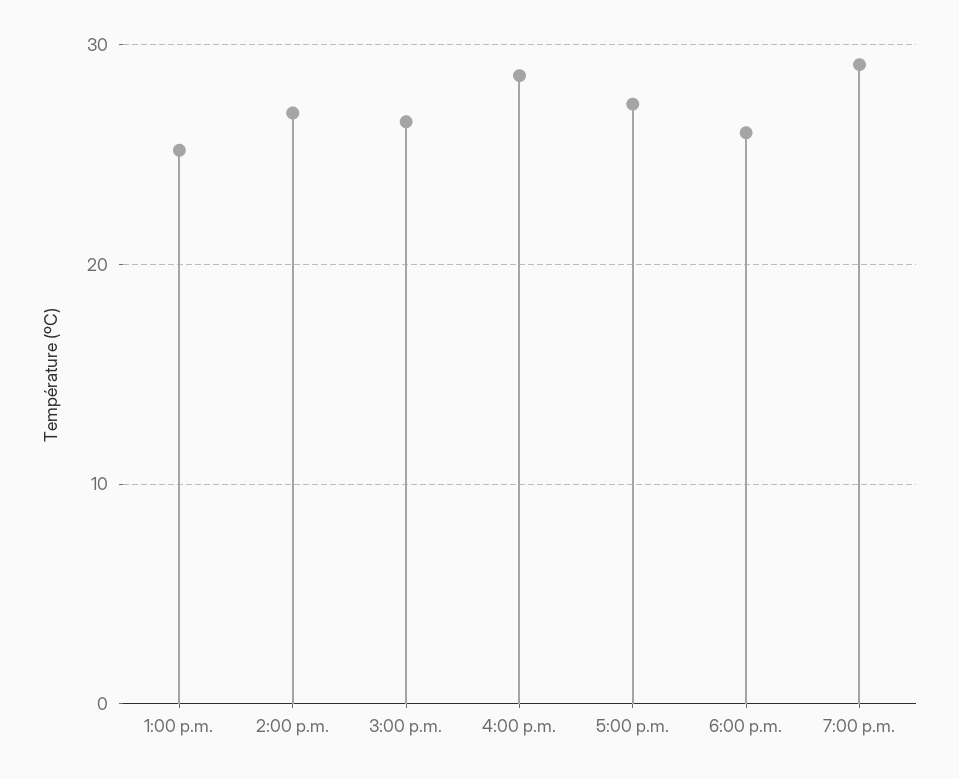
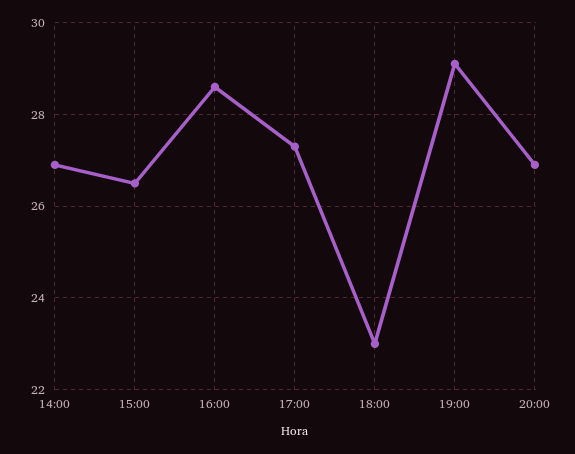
1:00 p.m.: 25 -> none
6:00 p.m.: 26 -> 23
20:00: none -> 27

